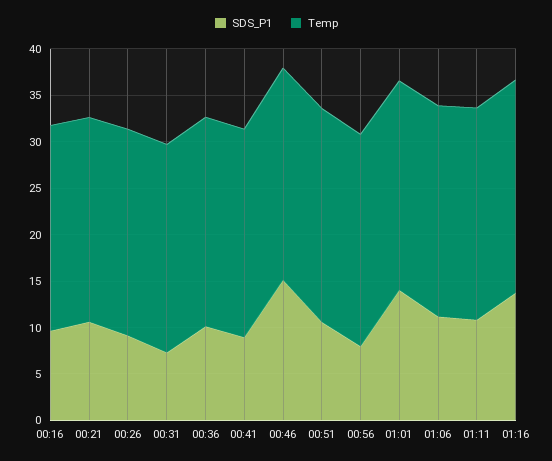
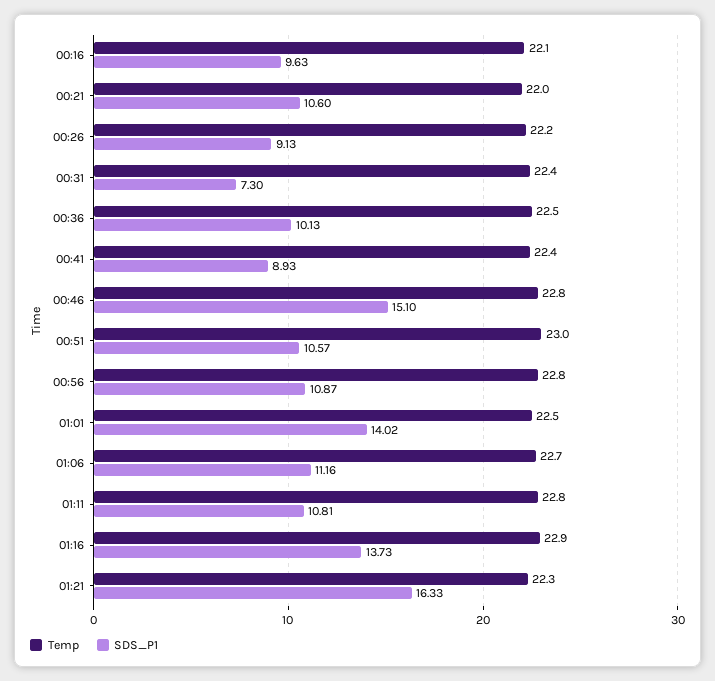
SDS_P1, 00:56: 8 -> 10.87
Temp, 01:21: none -> 22.3
SDS_P1, 01:21: none -> 16.33

